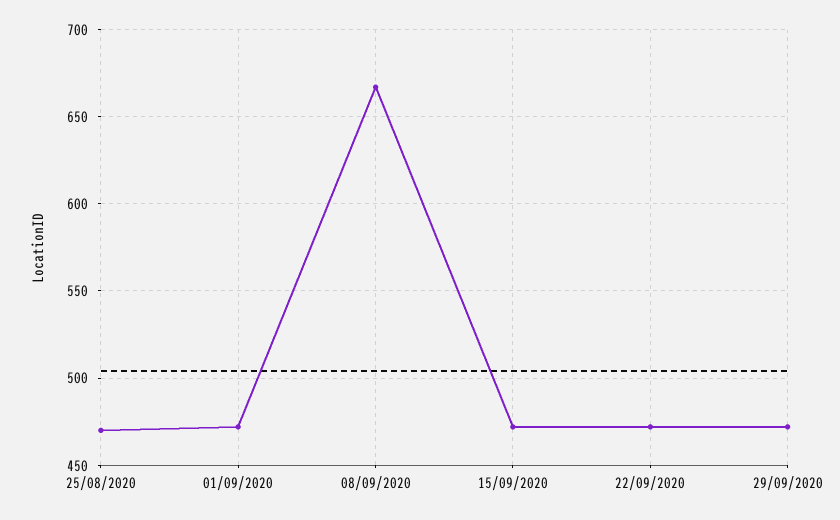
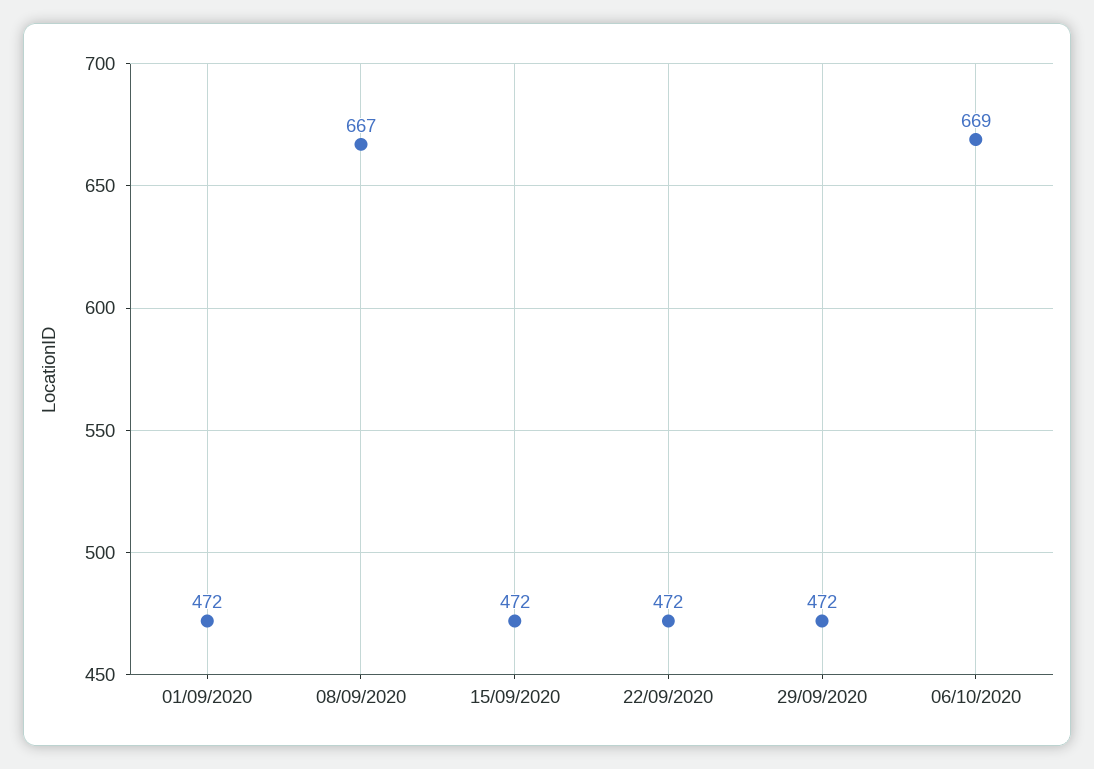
25/08/2020: 470 -> none
06/10/2020: none -> 669

